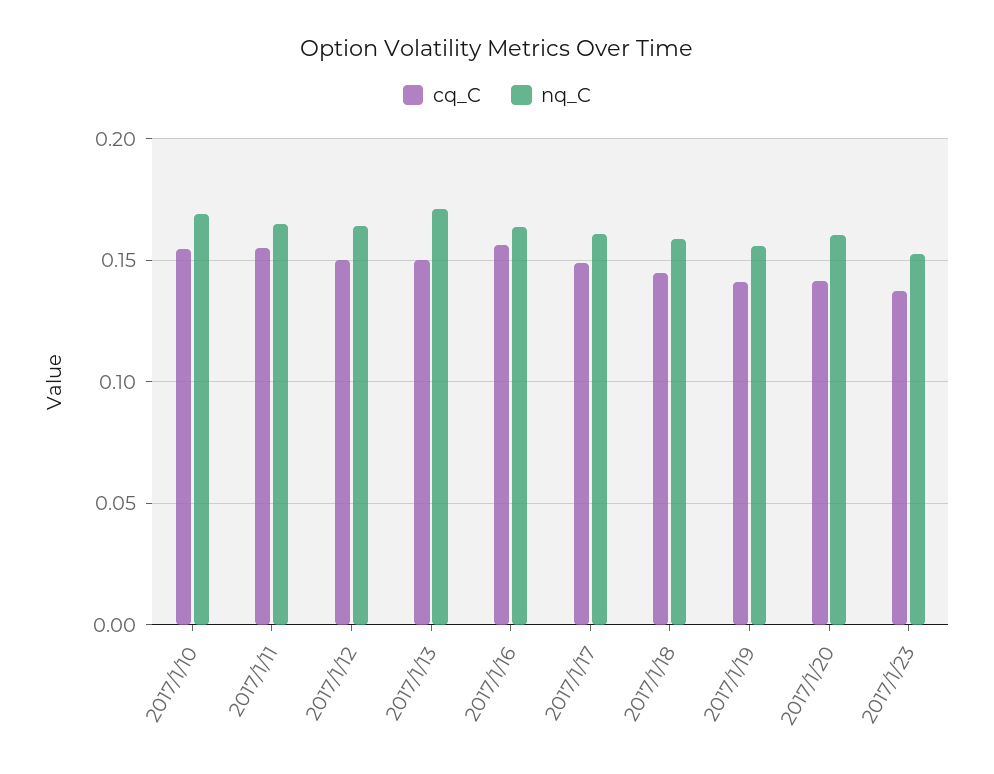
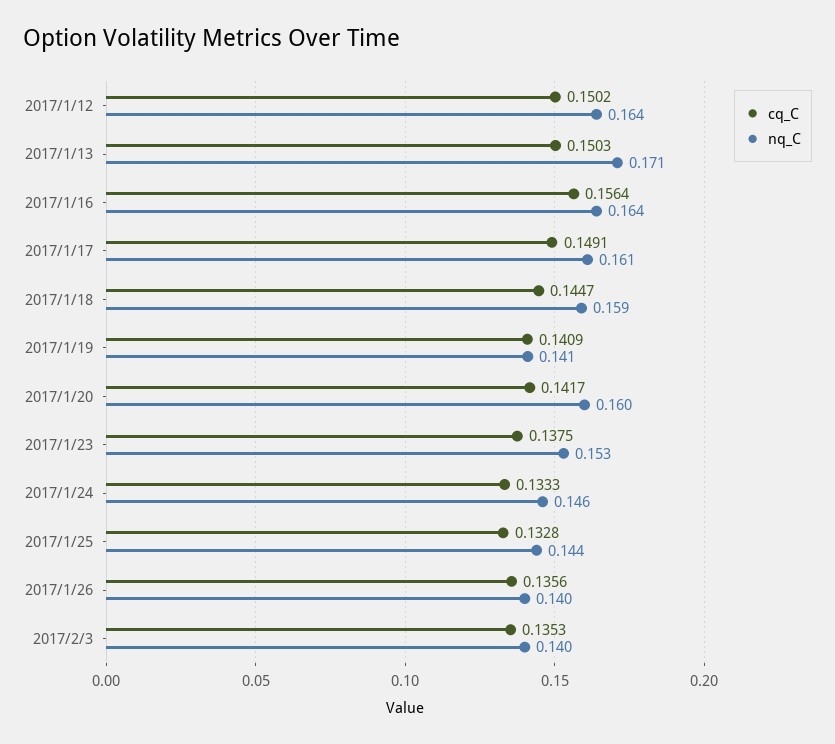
cq_C, 2017/1/10: 0.155 -> none
nq_C, 2017/1/10: 0.17 -> none
cq_C, 2017/1/11: 0.155 -> none
nq_C, 2017/1/11: 0.165 -> none
nq_C, 2017/1/19: 0.155 -> 0.141
cq_C, 2017/1/24: none -> 0.1333
nq_C, 2017/1/24: none -> 0.146
cq_C, 2017/1/25: none -> 0.1328
nq_C, 2017/1/25: none -> 0.144
cq_C, 2017/1/26: none -> 0.1356
nq_C, 2017/1/26: none -> 0.14
cq_C, 2017/2/3: none -> 0.1353
nq_C, 2017/2/3: none -> 0.14

